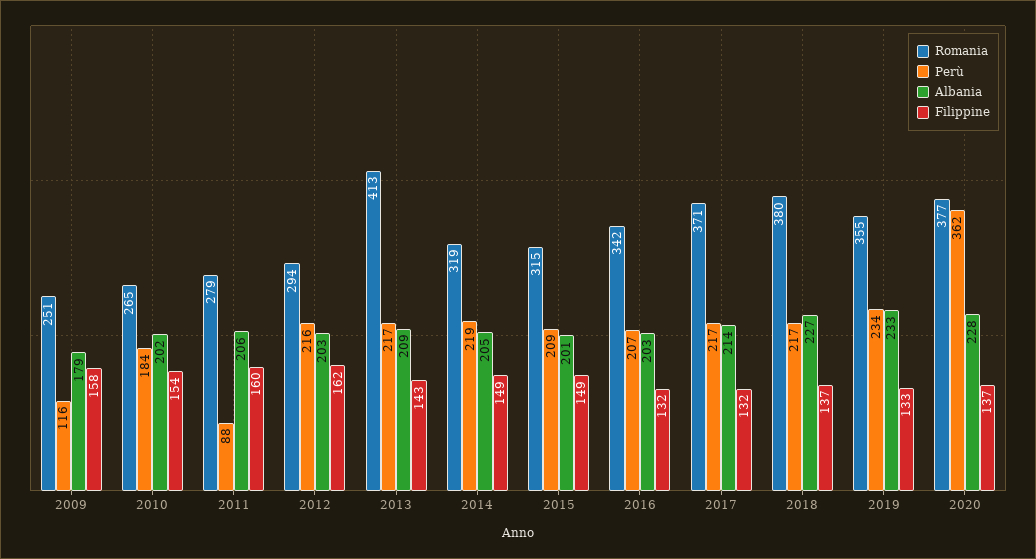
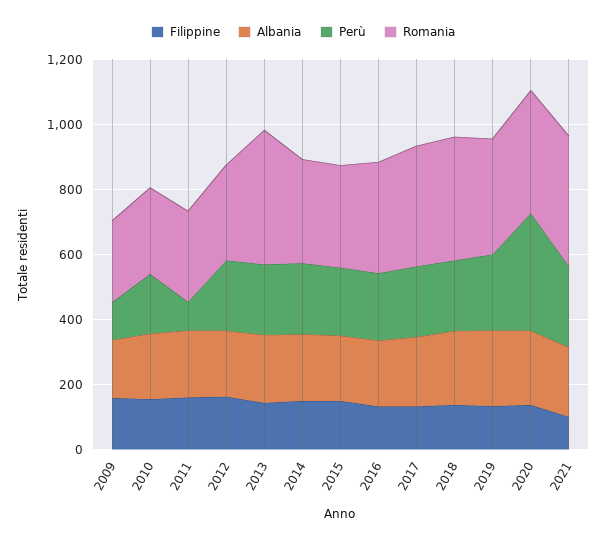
Filippine, 2021: none -> 100
Albania, 2021: none -> 200
Perù, 2021: none -> 250
Romania, 2021: none -> 400

